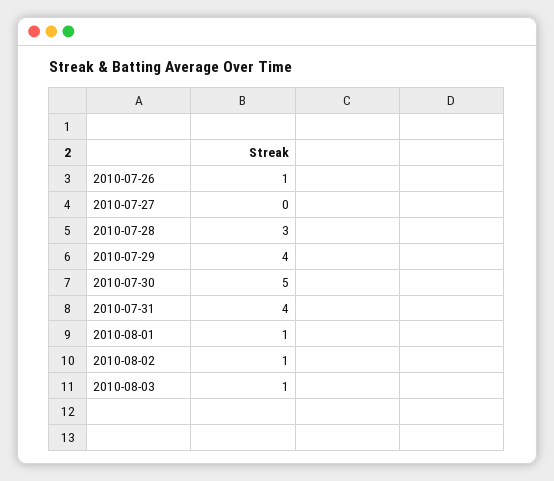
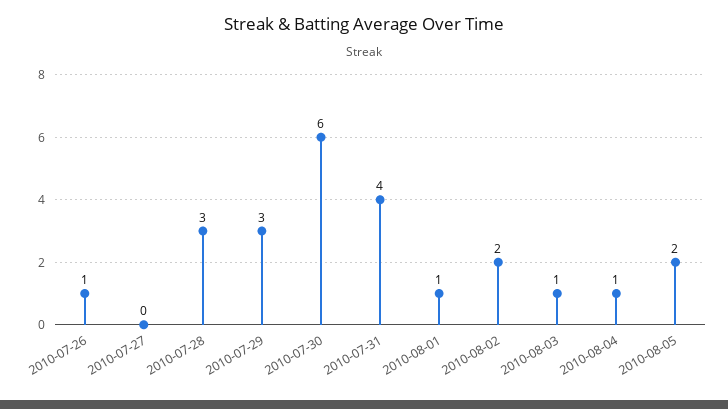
2010-07-29: 4 -> 3
2010-07-30: 5 -> 6
2010-08-02: 1 -> 2
2010-08-04: none -> 1
2010-08-05: none -> 2

